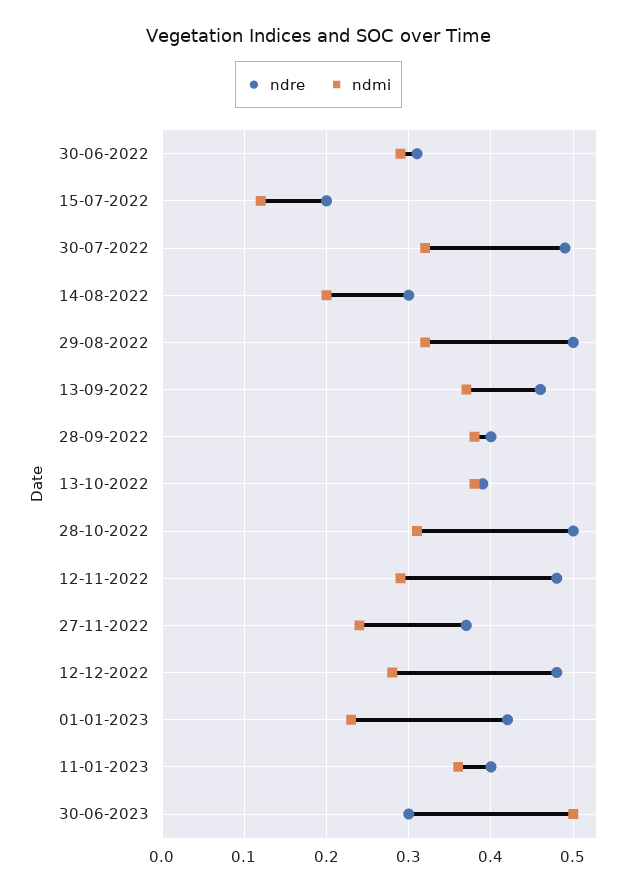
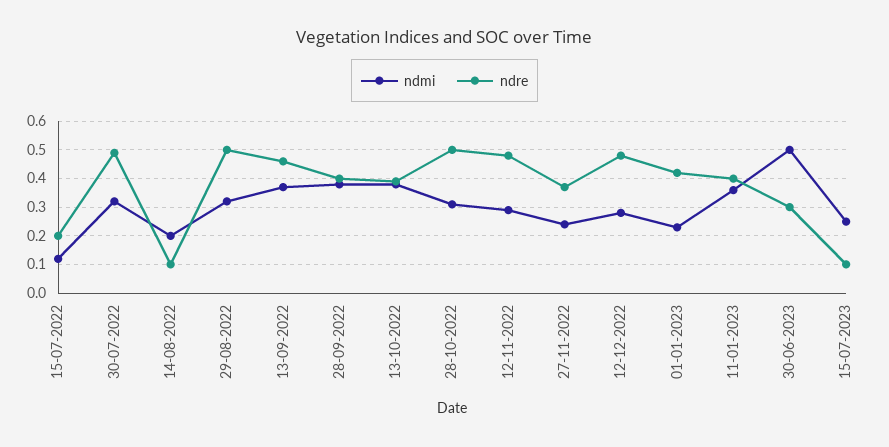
ndre, 30-06-2022: 0.31 -> none
ndmi, 30-06-2022: 0.29 -> none
ndre, 14-08-2022: 0.3 -> 0.1
ndmi, 15-07-2023: none -> 0.25
ndre, 15-07-2023: none -> 0.1

